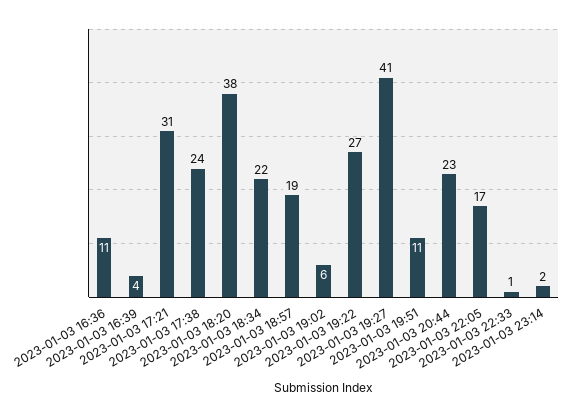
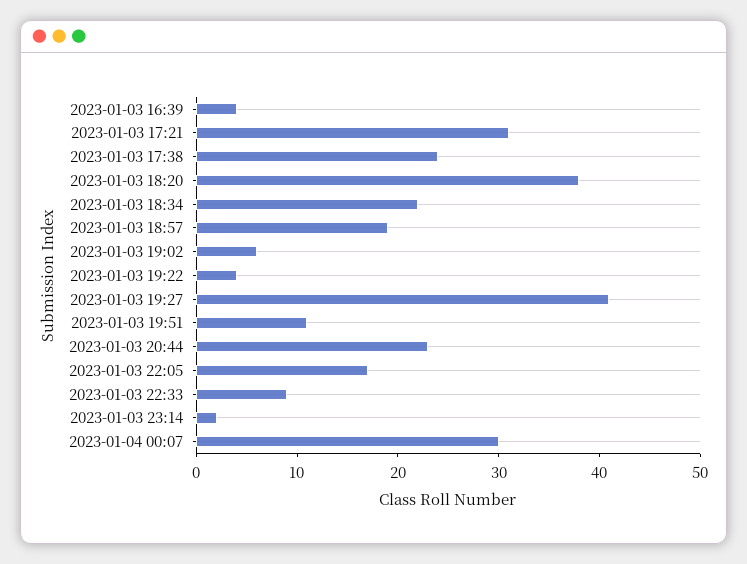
2023-01-03 16:36: 11 -> none
2023-01-03 19:22: 27 -> 4
2023-01-03 22:33: 1 -> 9
2023-01-04 00:07: none -> 30

